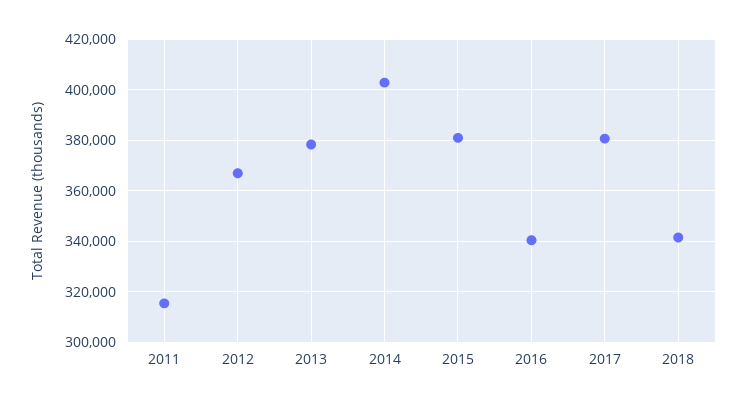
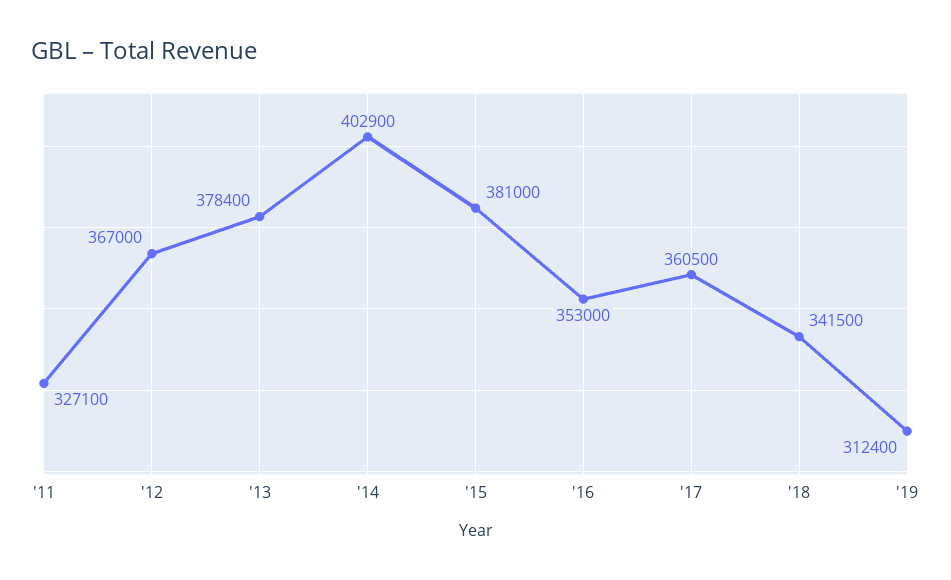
2011: 315000 -> 327100
2016: 340000 -> 353000
2017: 380000 -> 360500
'19: none -> 312400

